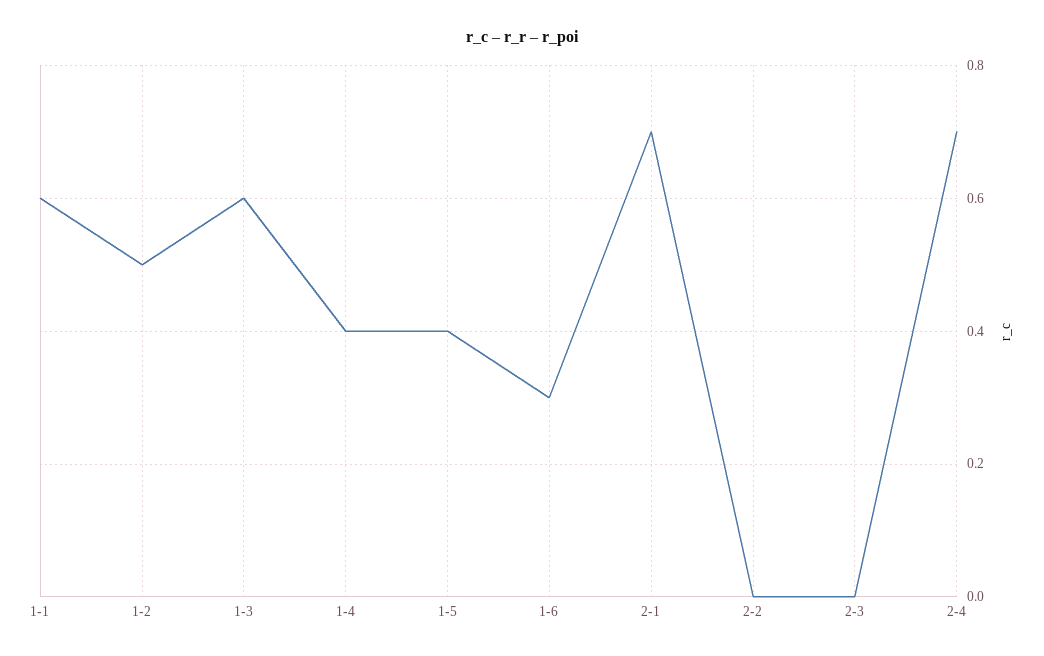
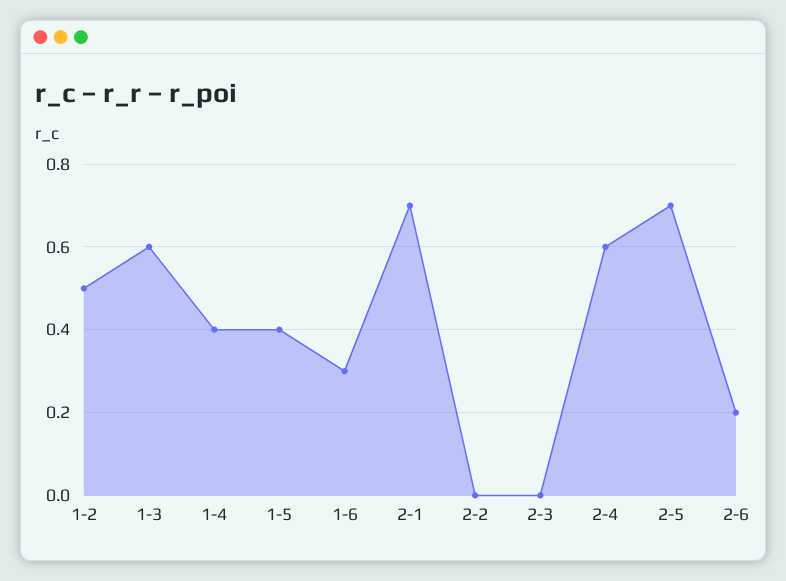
1-1: 0.6 -> none
2-4: 0.7 -> 0.6
2-5: none -> 0.7
2-6: none -> 0.2

